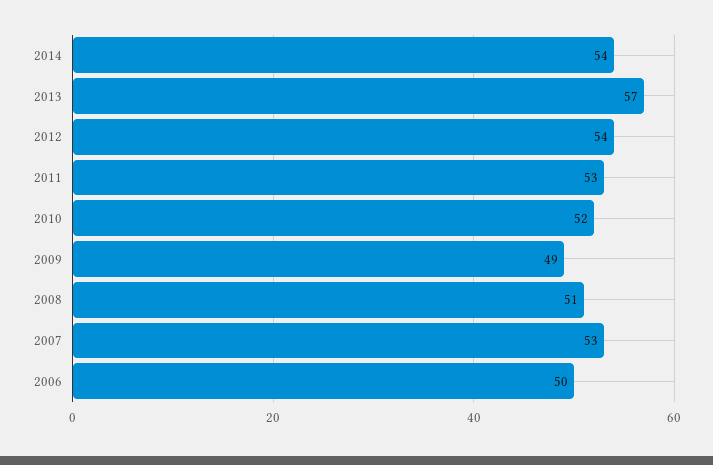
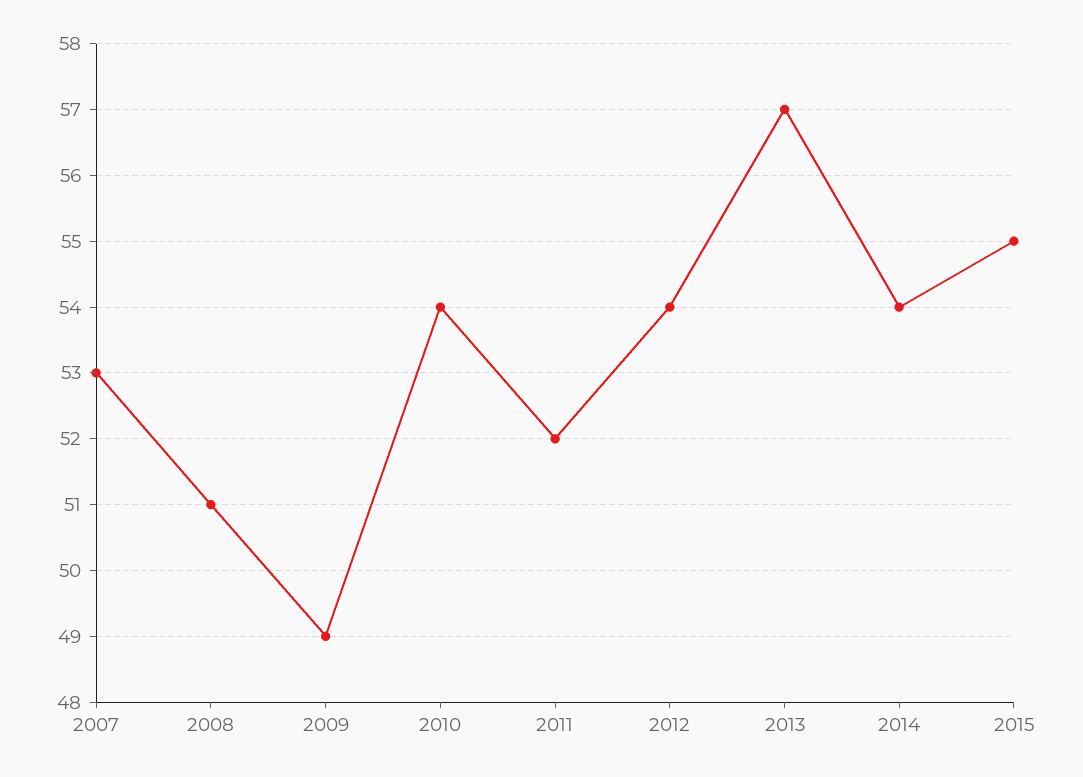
2011: 53 -> 52
2010: 52 -> 54
2006: 50 -> none
2015: none -> 55

